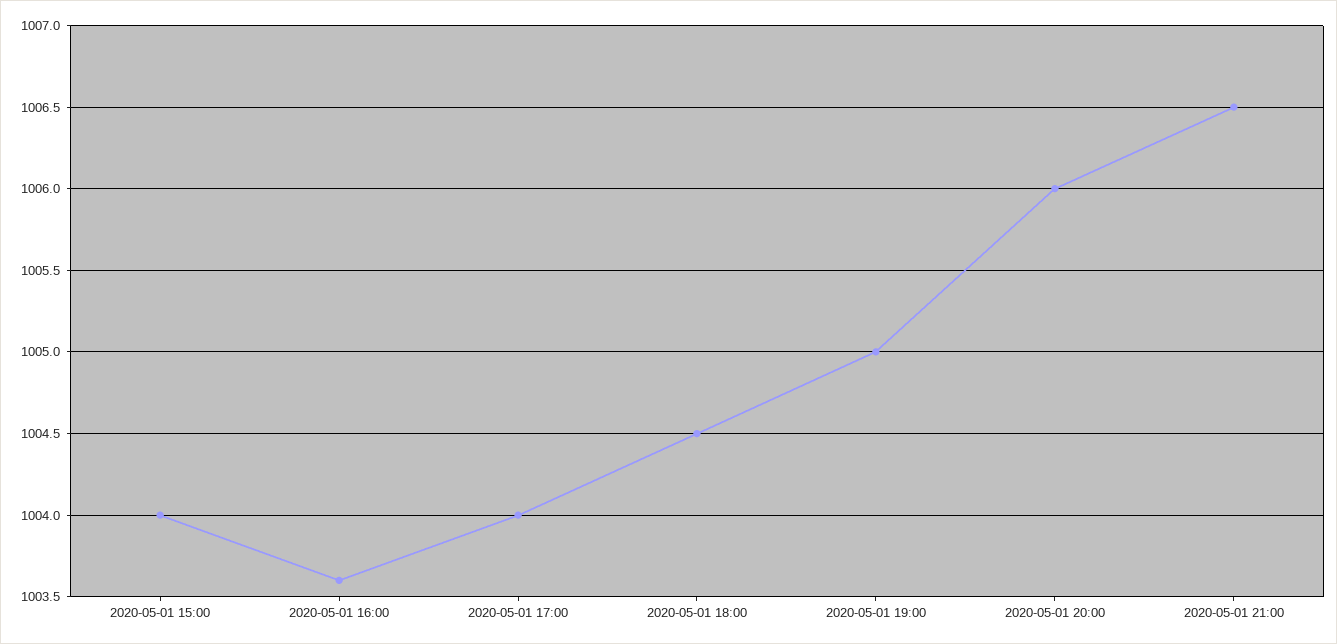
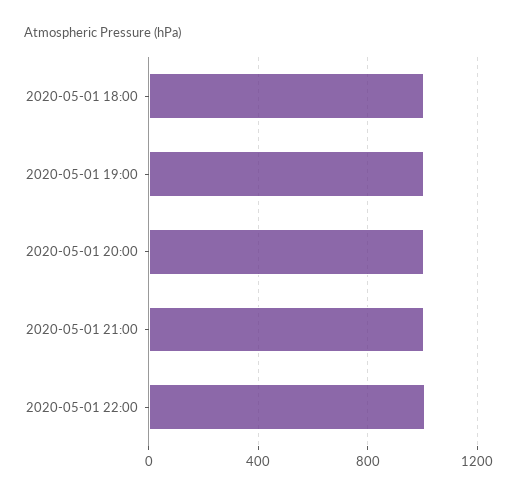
2020-05-01 15:00: 1004 -> none
2020-05-01 16:00: 1003.6 -> none
2020-05-01 17:00: 1004 -> none
2020-05-01 22:00: none -> 1000

